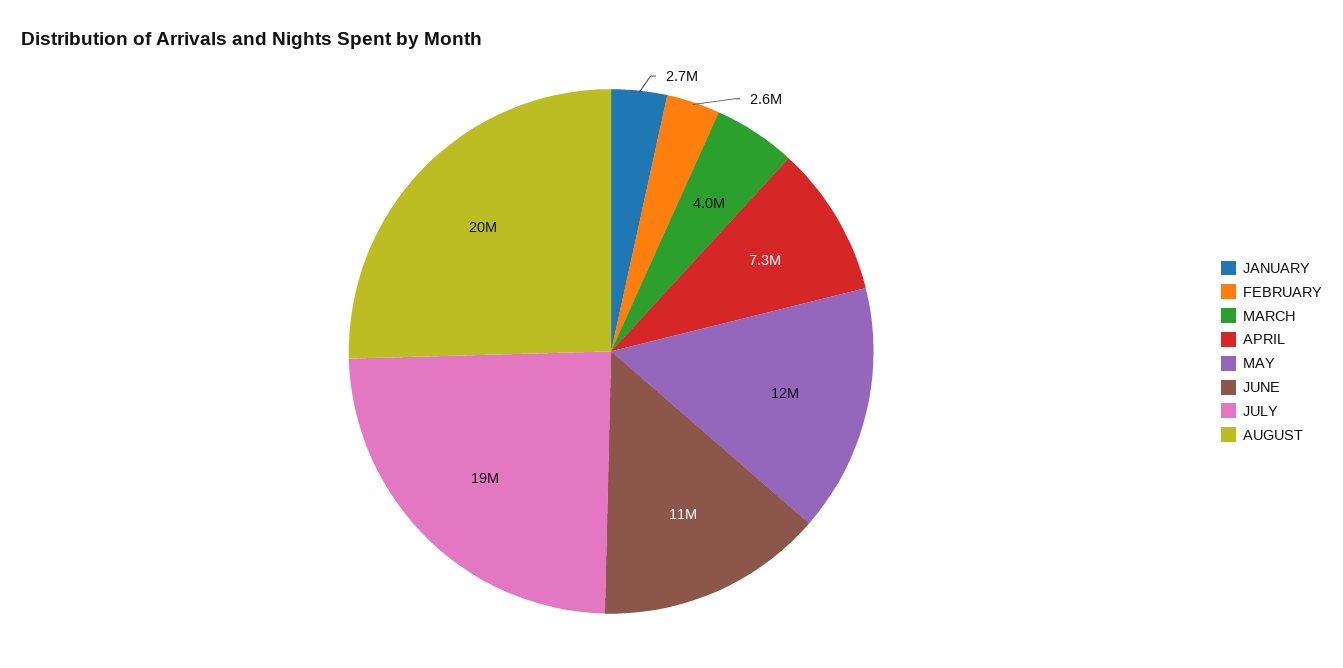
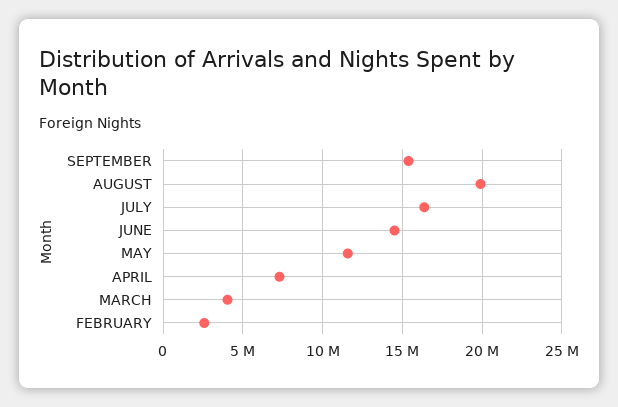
JANUARY: 2700000 -> none
JUNE: 11000000 -> 14500000
JULY: 19000000 -> 16500000
SEPTEMBER: none -> 15500000

